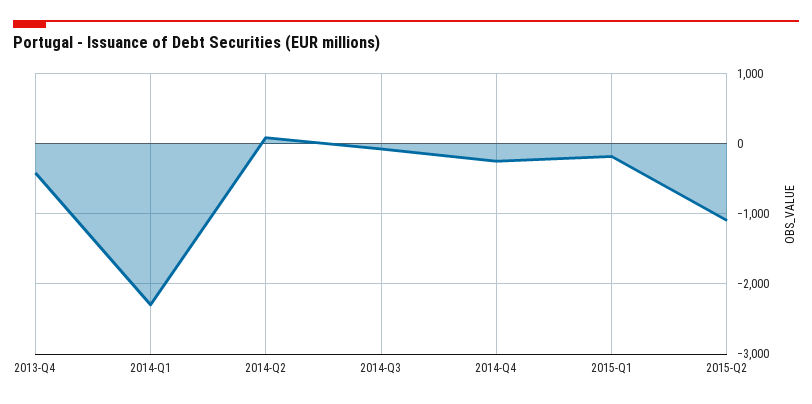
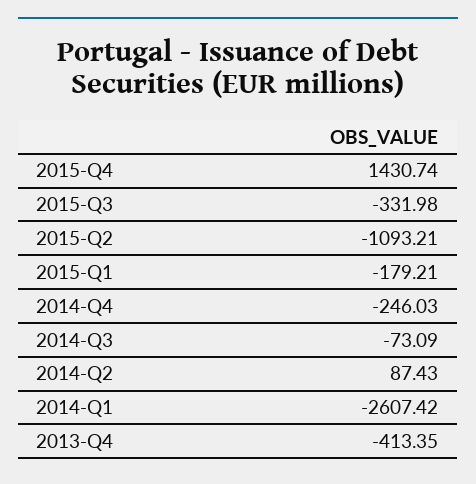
2014-Q1: -2300 -> -2607.42
2015-Q4: none -> 1430.74
2015-Q3: none -> -331.98

